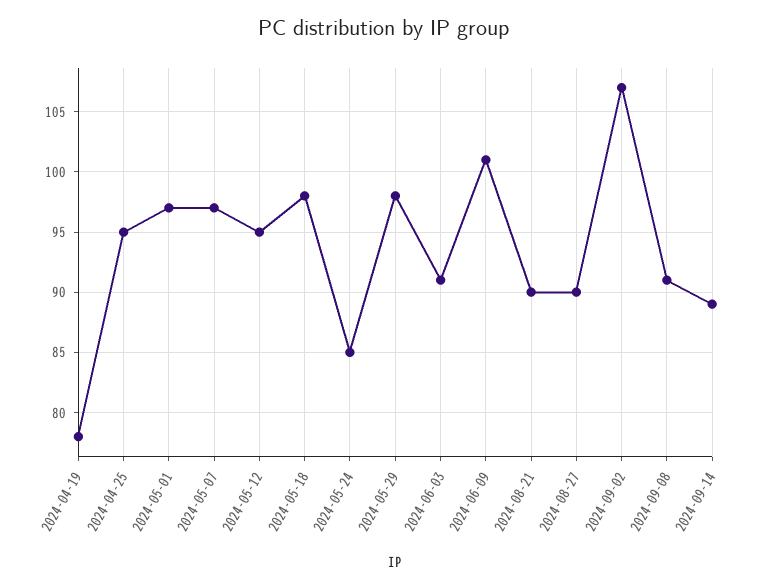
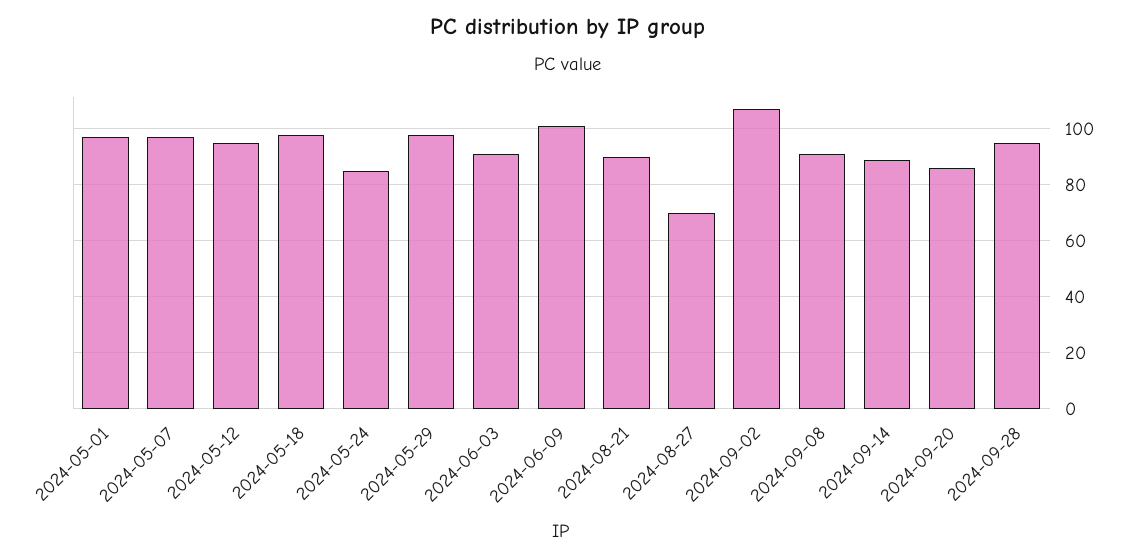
2024-04-19: 78 -> none
2024-04-25: 95 -> none
2024-08-27: 90 -> 70
2024-09-20: none -> 85
2024-09-28: none -> 95

